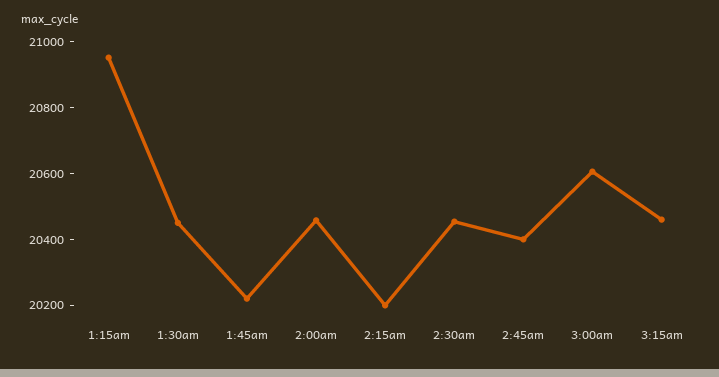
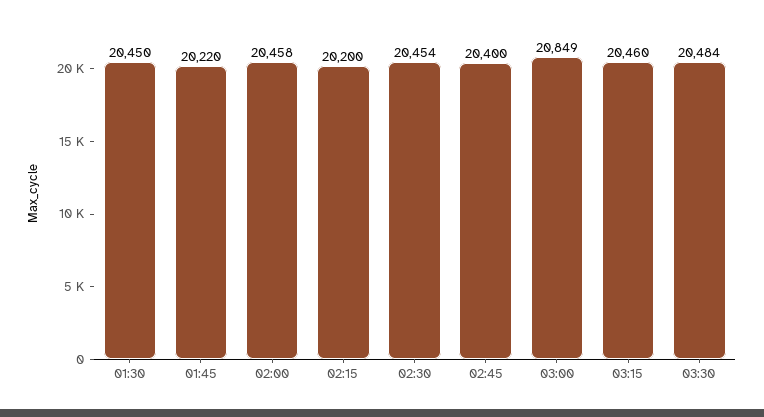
1:15am: 20950 -> none
3:00am: 20600 -> 20849
03:30: none -> 20484

